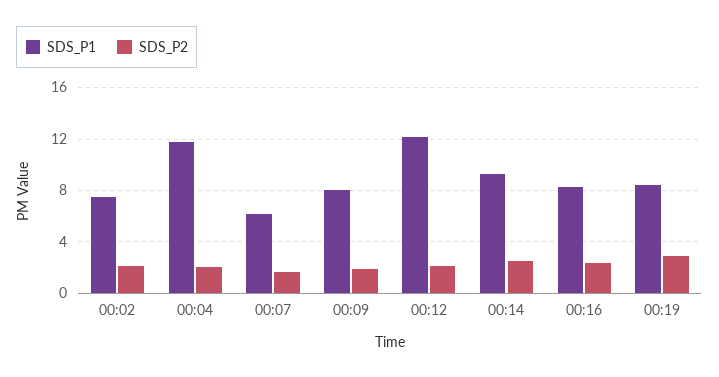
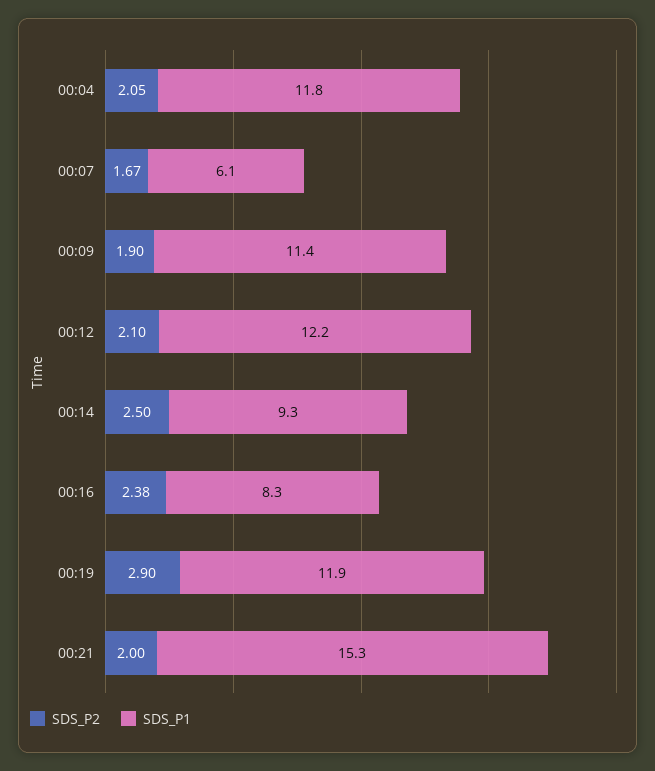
SDS_P1, 00:02: 7.5 -> none
SDS_P2, 00:02: 2 -> none
SDS_P1, 00:09: 8 -> 11.4
SDS_P1, 00:19: 8.5 -> 11.9
SDS_P2, 00:21: none -> 2
SDS_P1, 00:21: none -> 15.3

